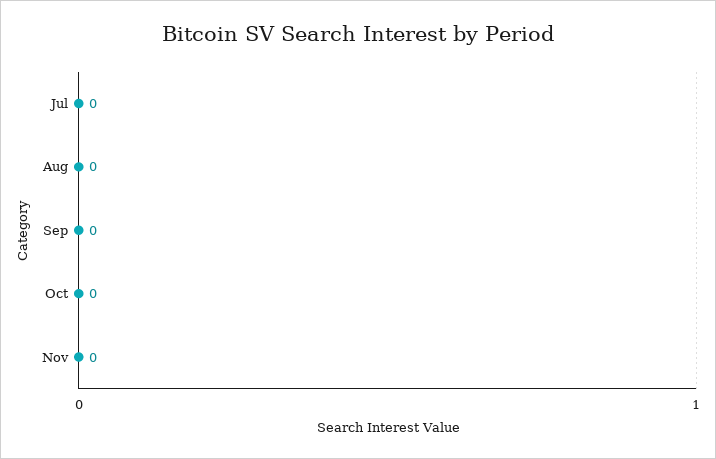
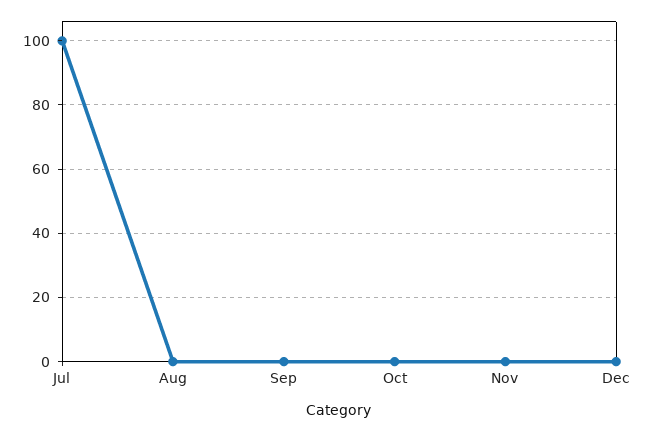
Jul: 0 -> 100
Dec: none -> 0

